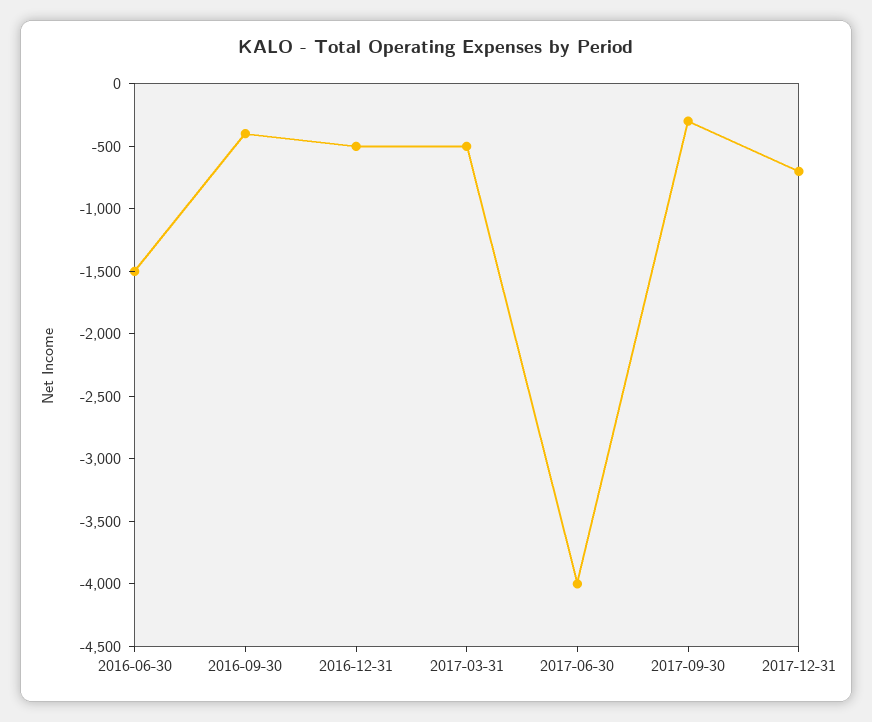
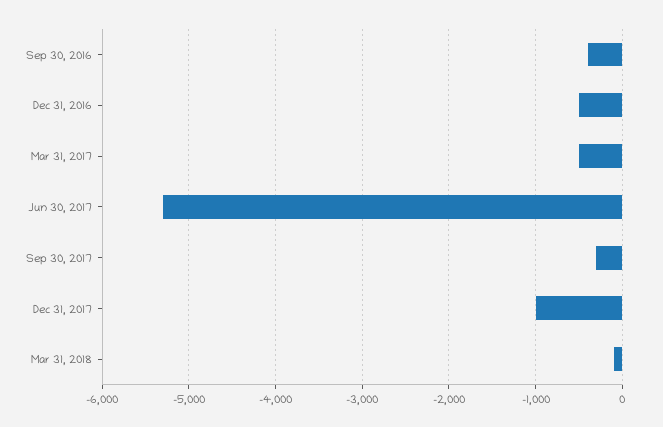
2016-06-30: -1500 -> none
2017-06-30: -4000 -> -5300
2017-12-31: -700 -> -1000
Mar 31, 2018: none -> -100

